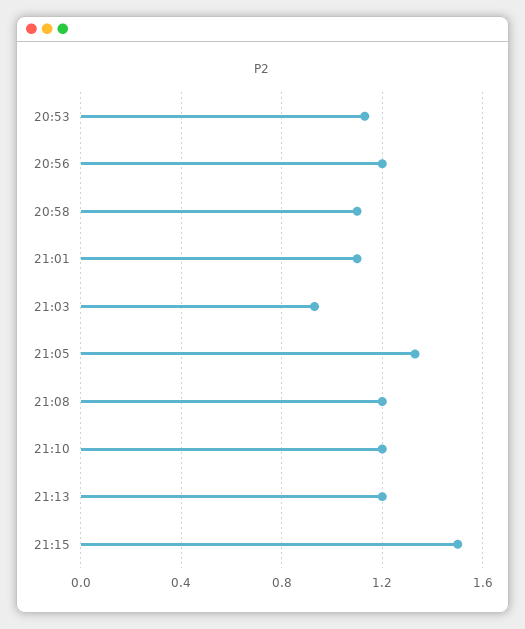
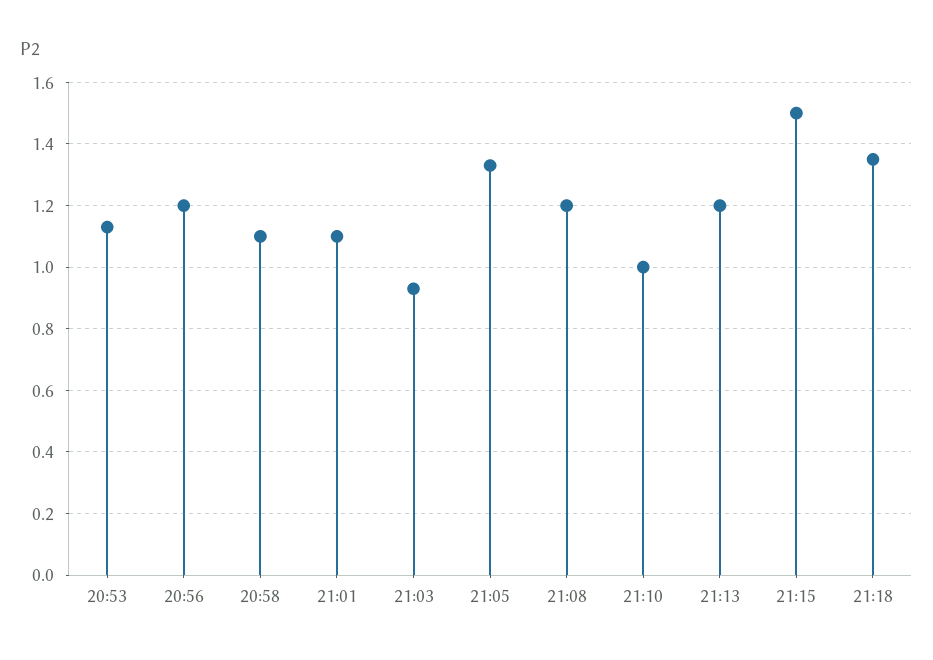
21:10: 1.2 -> 1
21:18: none -> 1.35

